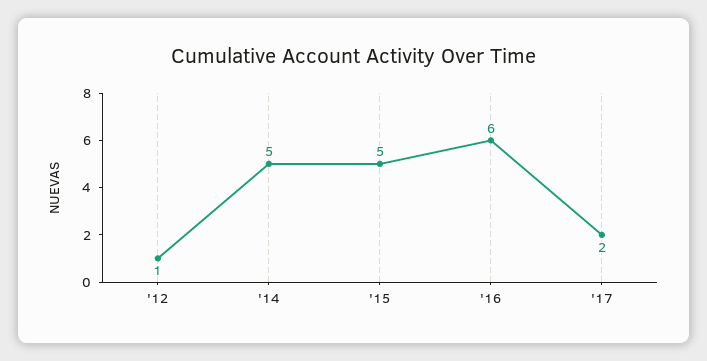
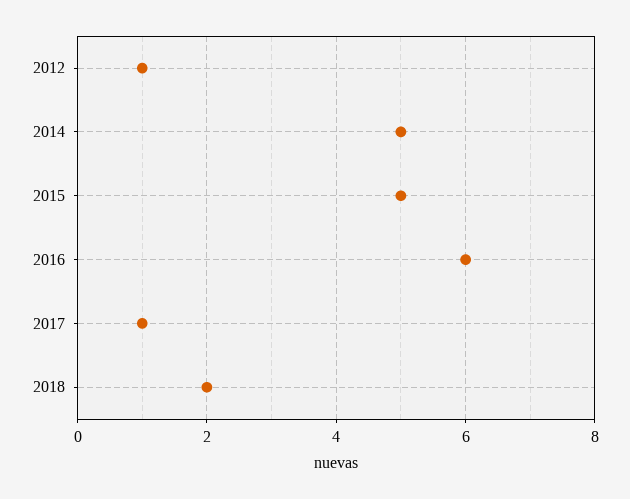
'17: 2 -> 1
2018: none -> 2

